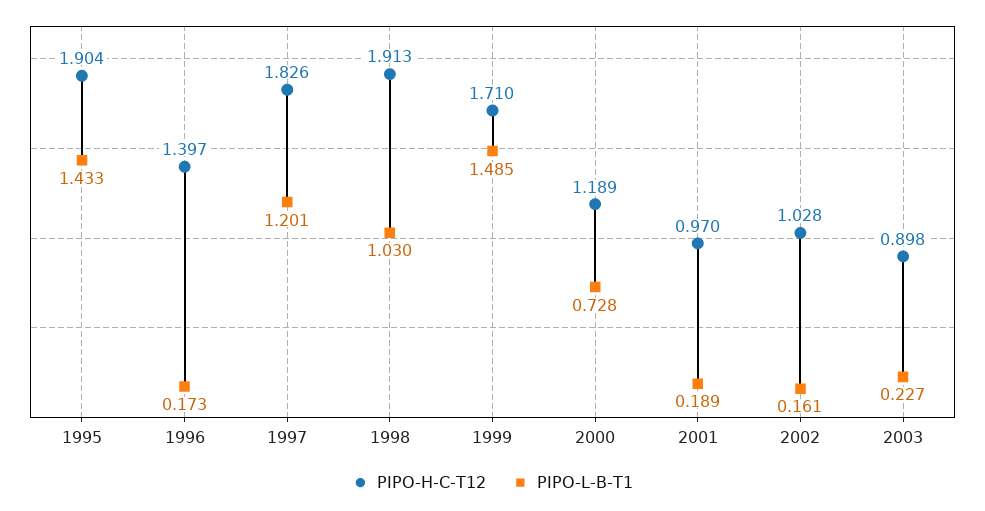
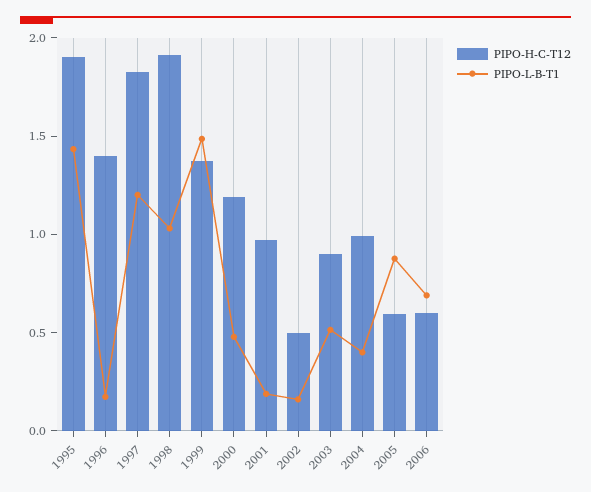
PIPO-H-C-T12, 1999: 1.71 -> 1.4
PIPO-L-B-T1, 2000: 0.728 -> 0.5
PIPO-H-C-T12, 2002: 1.028 -> 0.5
PIPO-L-B-T1, 2003: 0.227 -> 0.5
PIPO-H-C-T12, 2004: none -> 1
PIPO-L-B-T1, 2004: none -> 0.4
PIPO-H-C-T12, 2005: none -> 0.6
PIPO-L-B-T1, 2005: none -> 0.9
PIPO-H-C-T12, 2006: none -> 0.6
PIPO-L-B-T1, 2006: none -> 0.7

